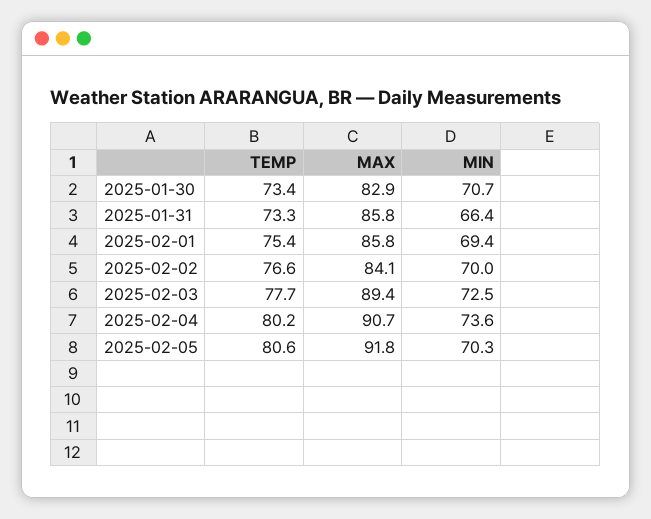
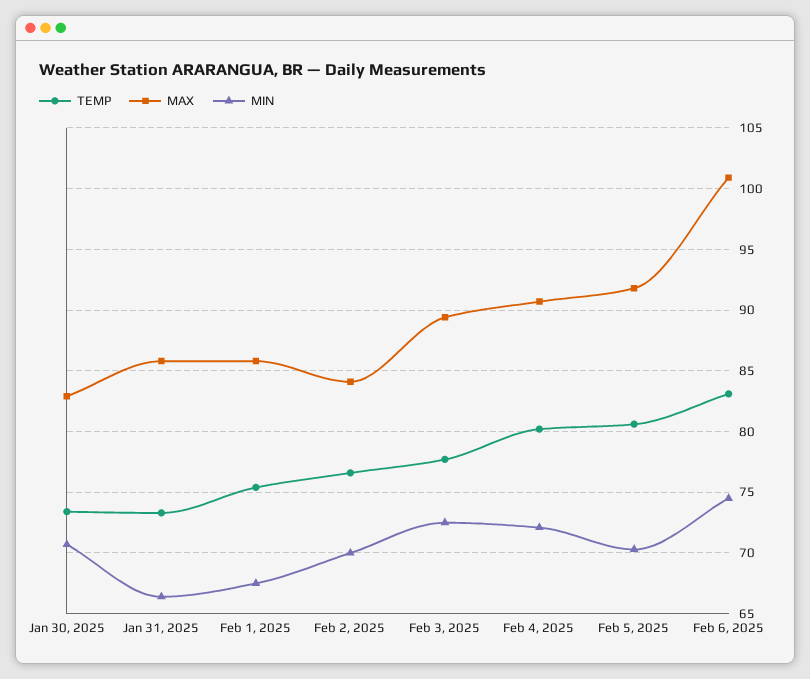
MIN, 2025-02-01: 69.4 -> 67.5
MIN, 2025-02-04: 73.6 -> 72
TEMP, Feb 6, 2025: none -> 83
MAX, Feb 6, 2025: none -> 101
MIN, Feb 6, 2025: none -> 74.5

